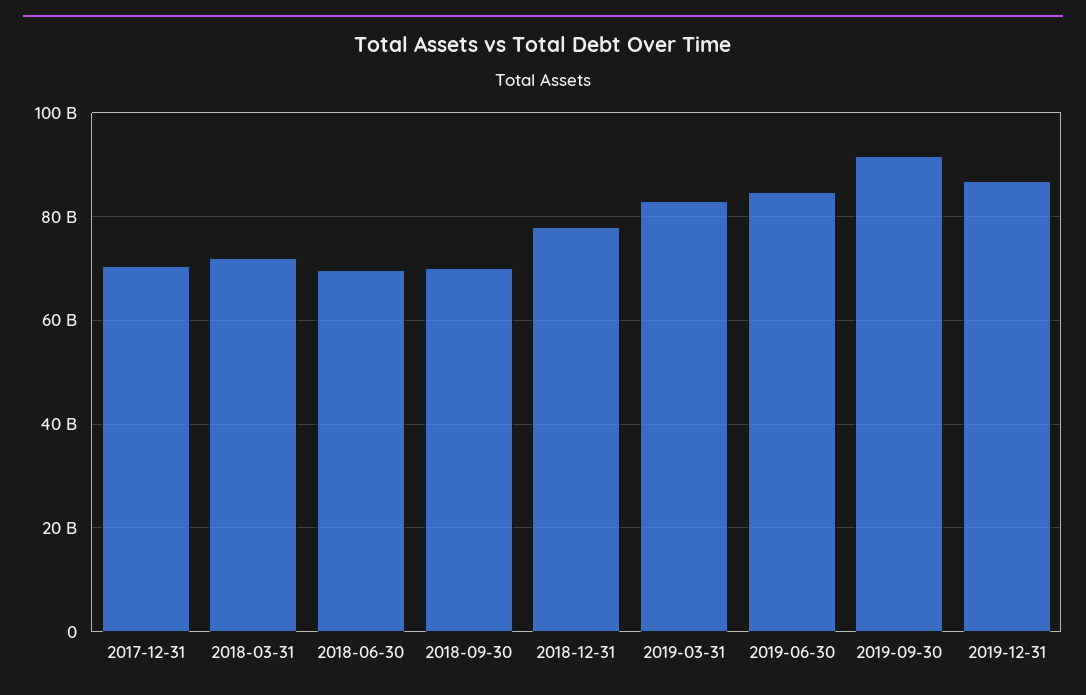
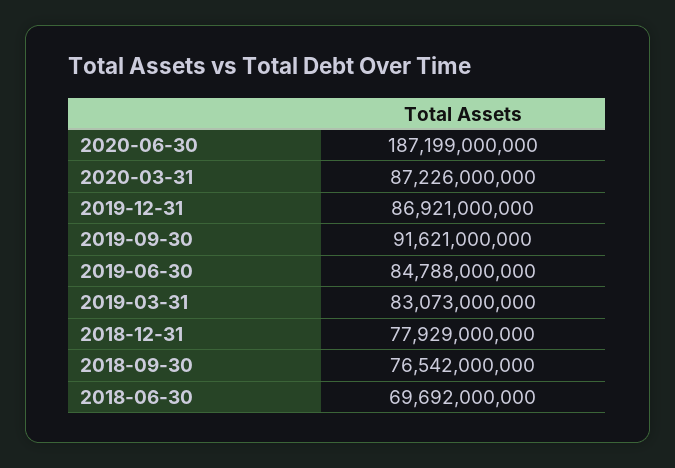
2017-12-31: 70000000000 -> none
2018-03-31: 72000000000 -> none
2018-09-30: 70000000000 -> 76542000000
2020-06-30: none -> 187199000000
2020-03-31: none -> 87226000000

